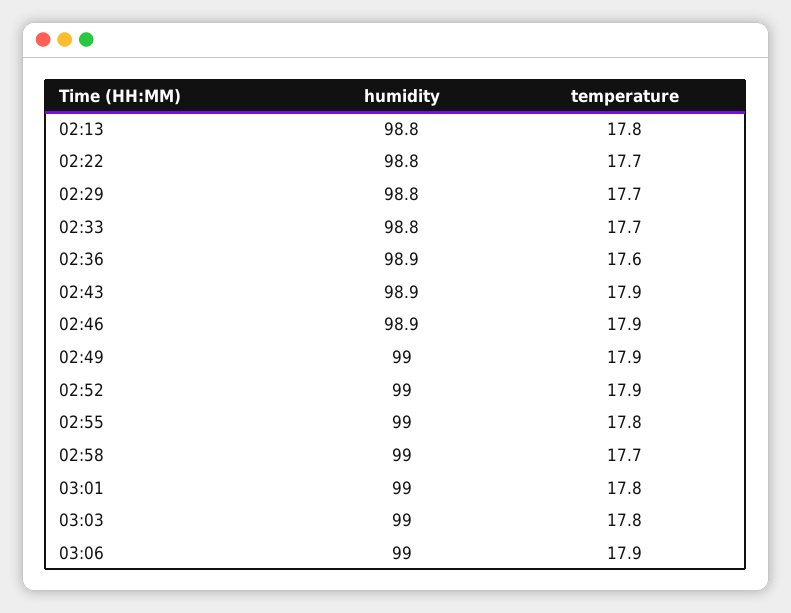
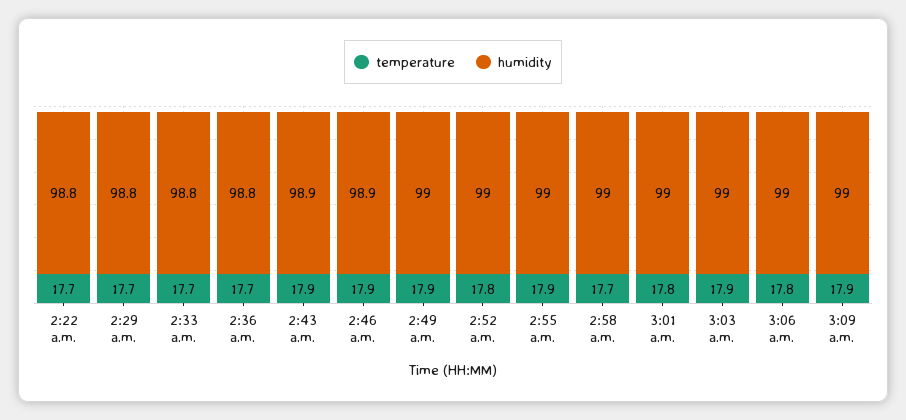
humidity, 02:13: 98.8 -> none
temperature, 02:13: 17.8 -> none
humidity, 02:36: 98.9 -> 98.8
temperature, 02:36: 17.6 -> 17.7
temperature, 02:52: 17.9 -> 17.8
temperature, 02:55: 17.8 -> 17.9
temperature, 03:03: 17.8 -> 17.9
temperature, 03:06: 17.9 -> 17.8
temperature, 3:09 a.m.: none -> 17.9
humidity, 3:09 a.m.: none -> 99

